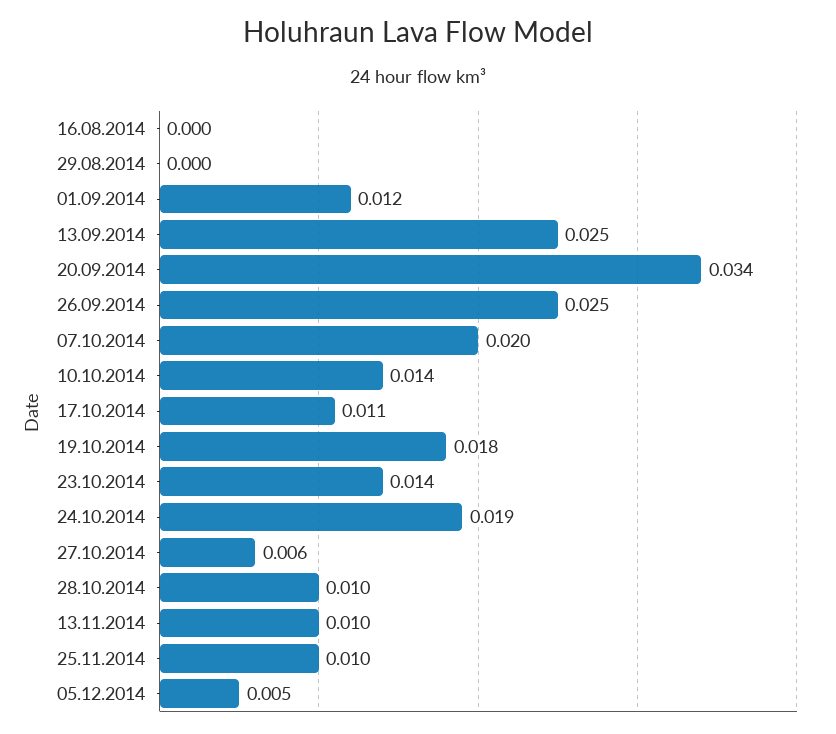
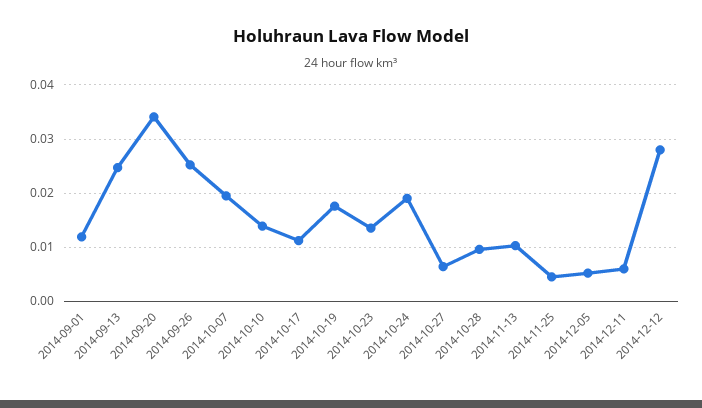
16.08.2014: 0 -> none
29.08.2014: 0 -> none
25.11.2014: 0.01 -> 0.004
2014-12-11: none -> 0.006
2014-12-12: none -> 0.028

